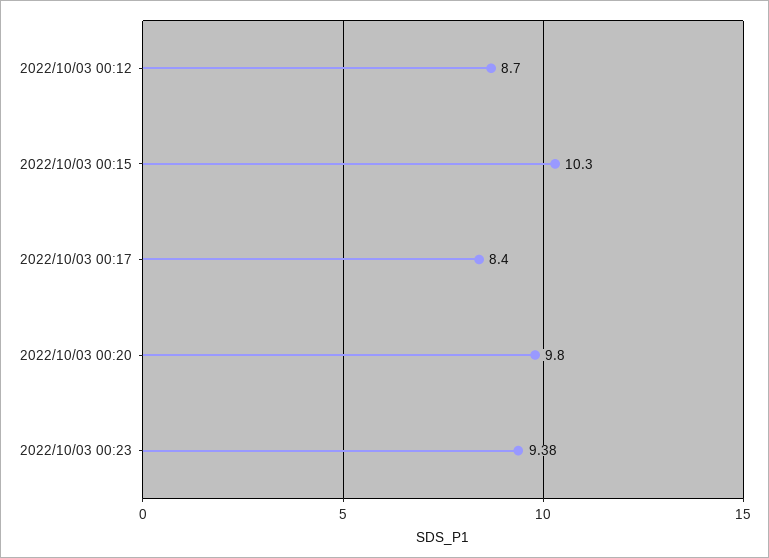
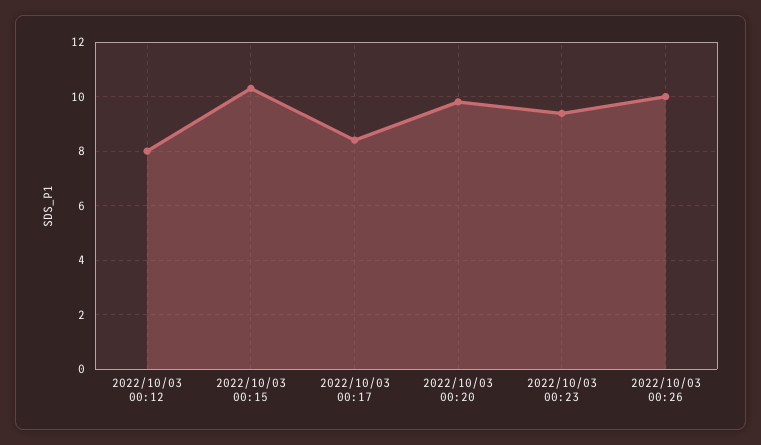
2022/10/03 00:12: 8.7 -> 8
2022/10/03 00:26: none -> 10

